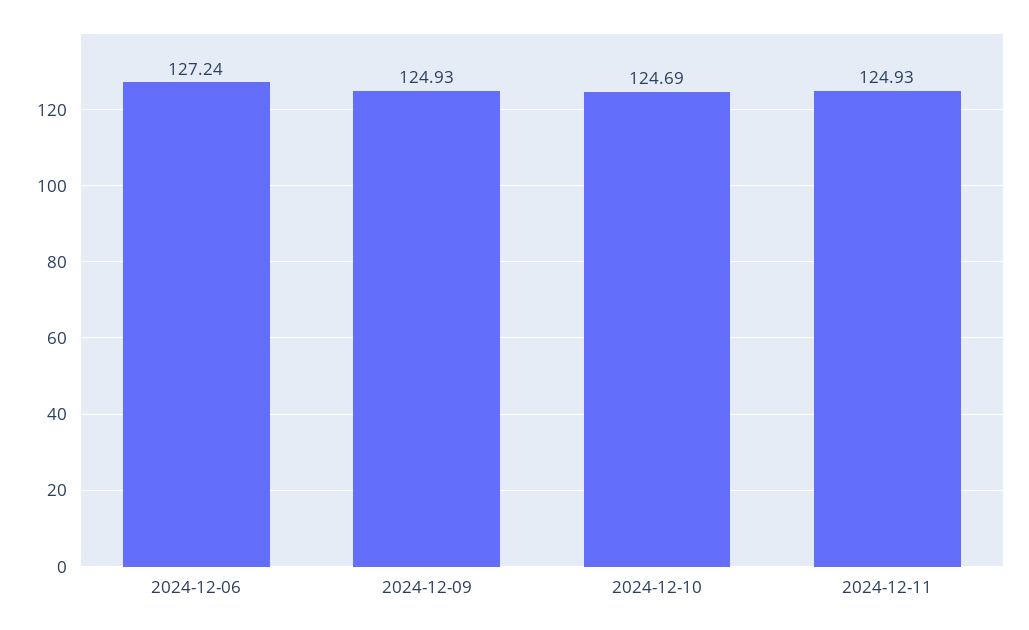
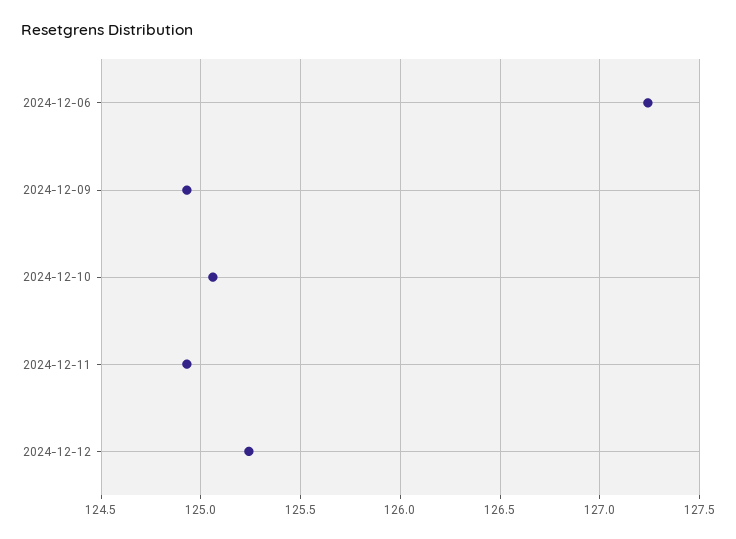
2024-12-10: 124.69 -> 125.05
2024-12-12: none -> 125.25

